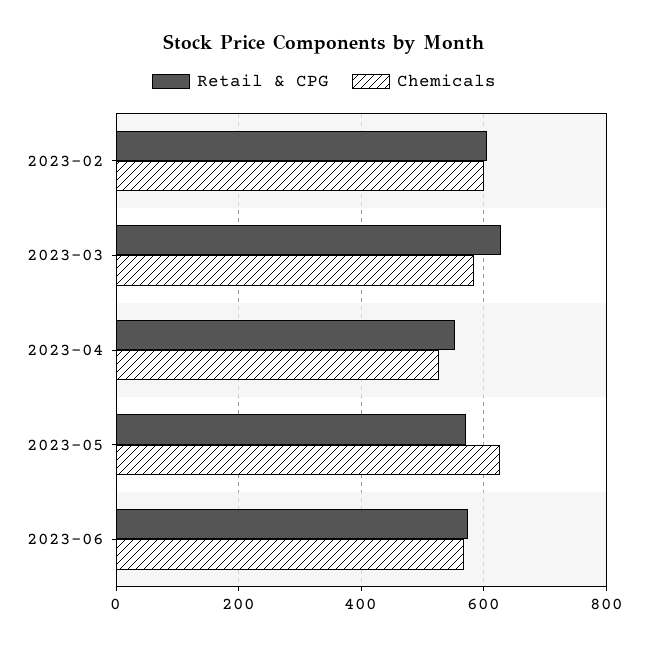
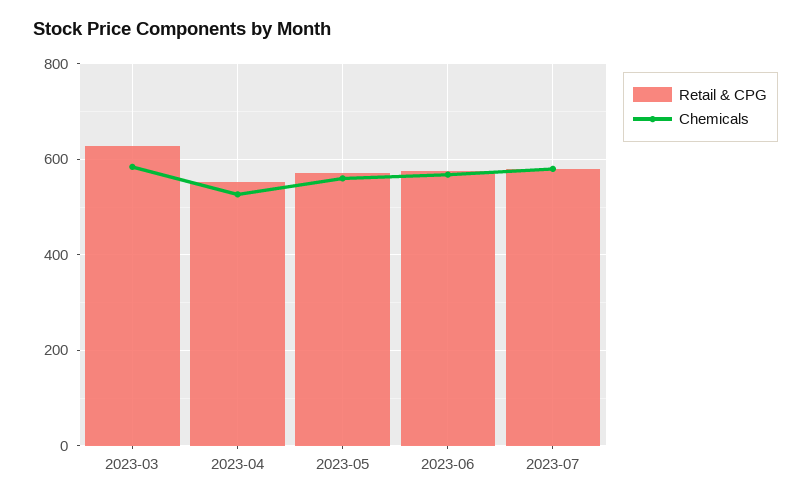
Retail & CPG, 2023-02: 600 -> none
Chemicals, 2023-02: 600 -> none
Chemicals, 2023-05: 620 -> 560
Retail & CPG, 2023-07: none -> 580
Chemicals, 2023-07: none -> 580

